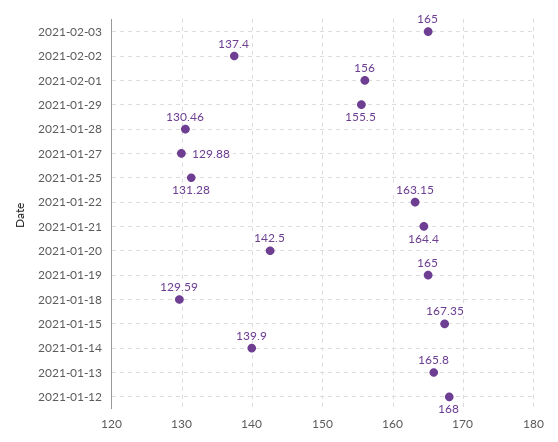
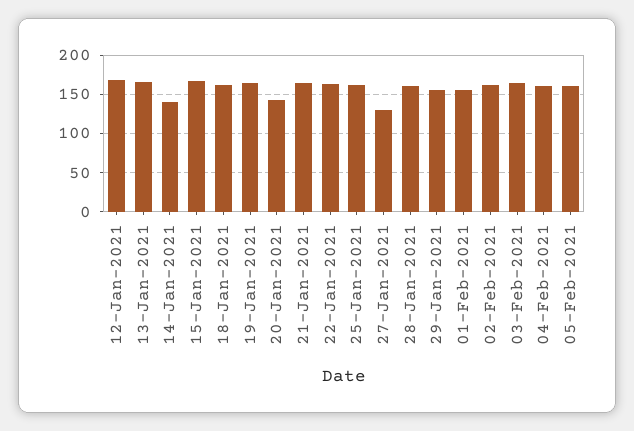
2021-02-02: 137.4 -> 160
2021-01-28: 130.46 -> 160
2021-01-25: 131.28 -> 160
2021-01-18: 129.59 -> 160
04-Feb-2021: none -> 160
05-Feb-2021: none -> 160

